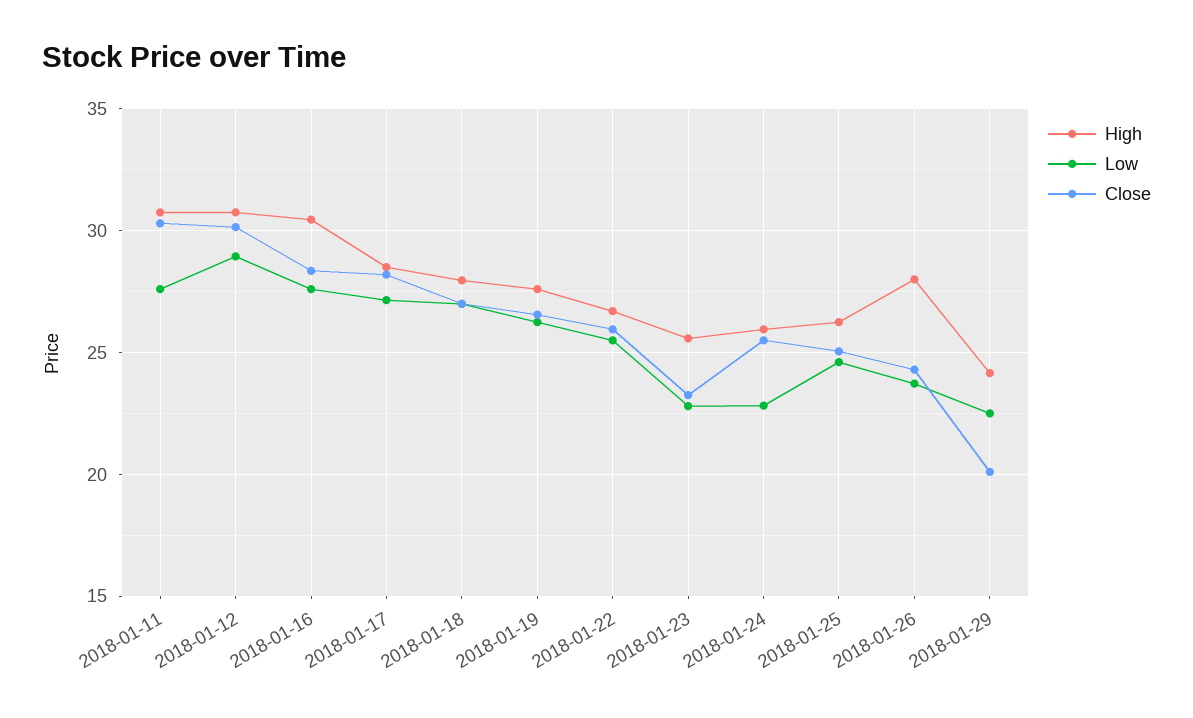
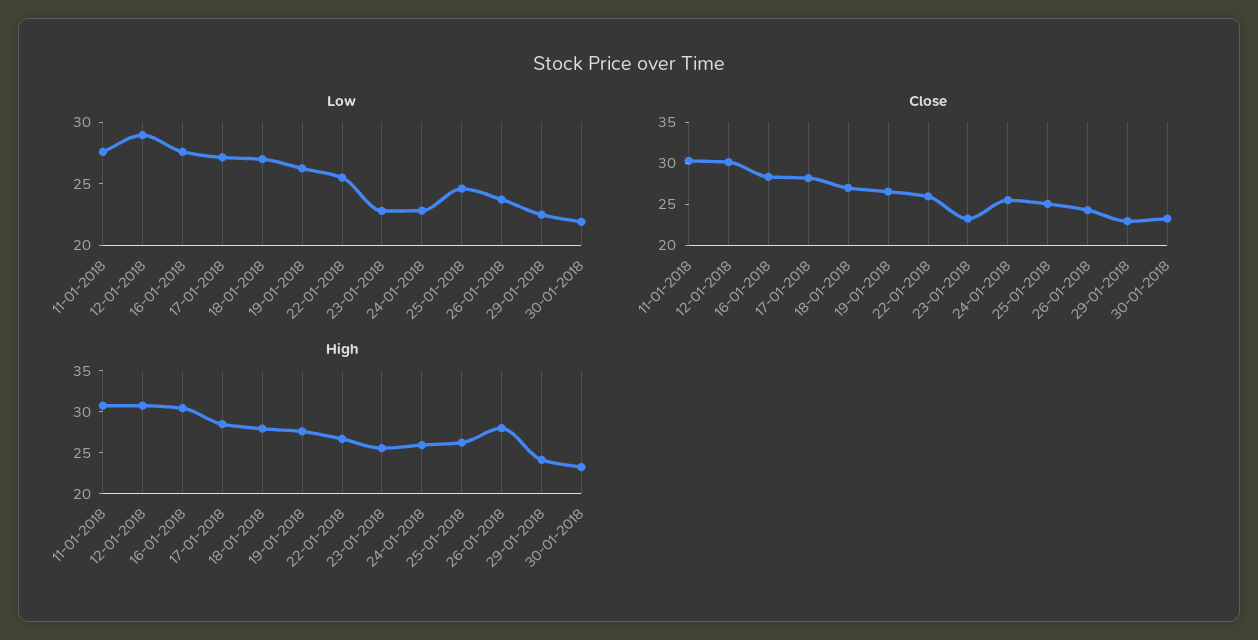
Close, 2018-01-29: 20 -> 23
Low, 30-01-2018: none -> 22
Close, 30-01-2018: none -> 23
High, 30-01-2018: none -> 23

